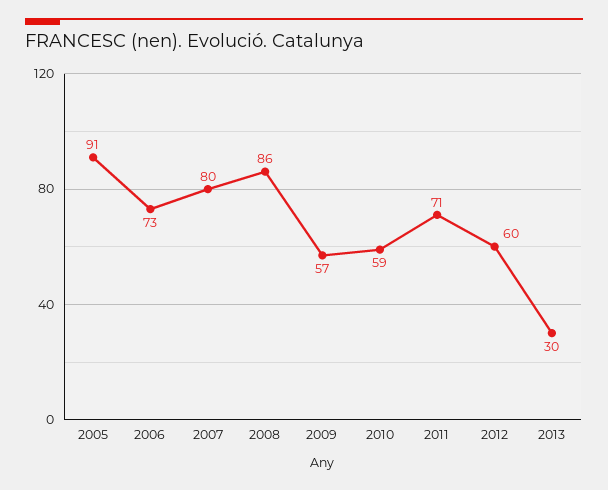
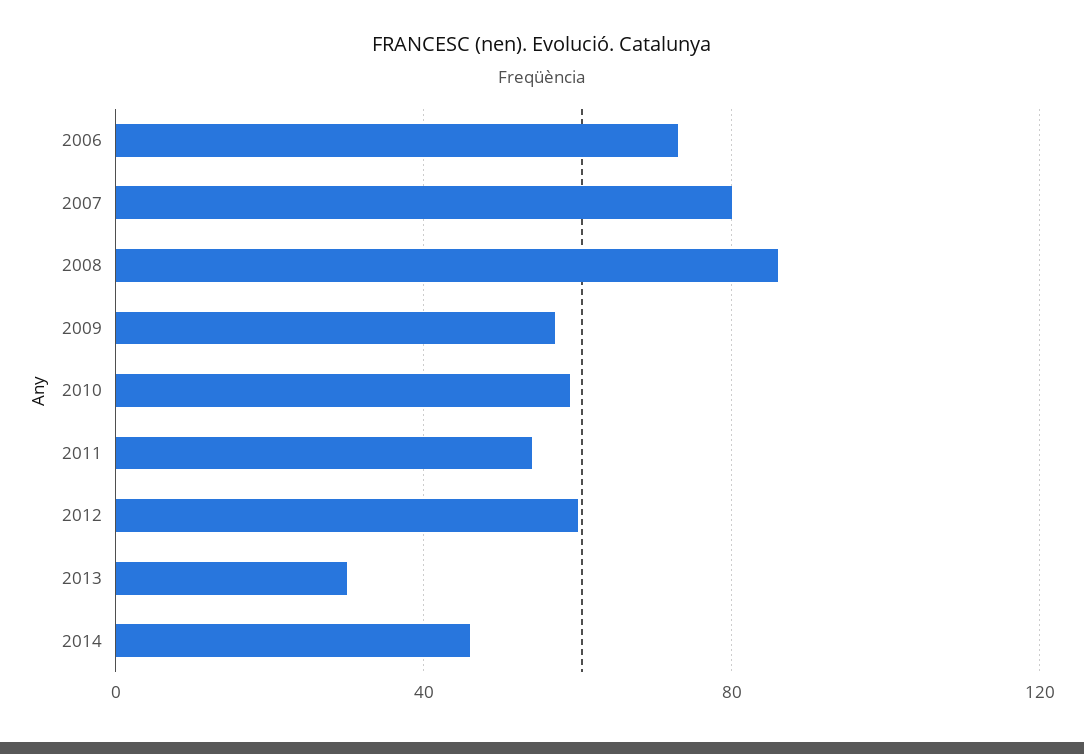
2005: 91 -> none
2011: 71 -> 55
2014: none -> 45

